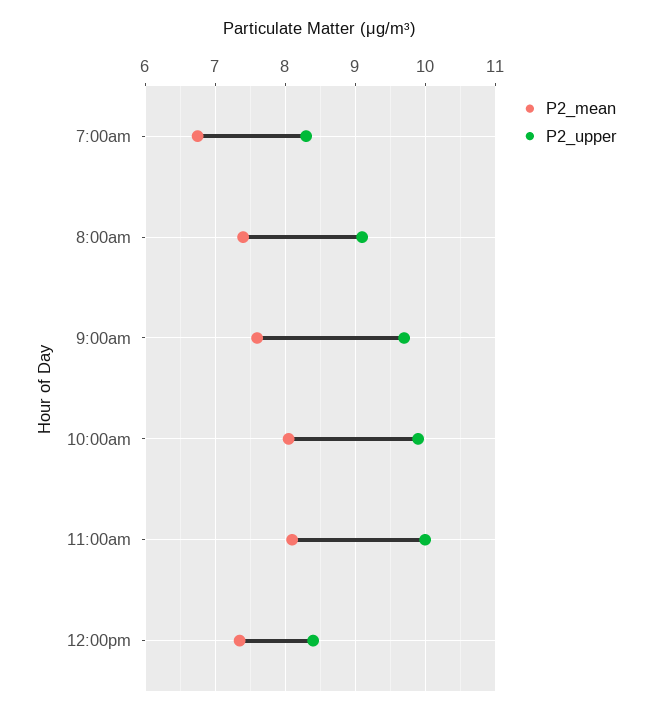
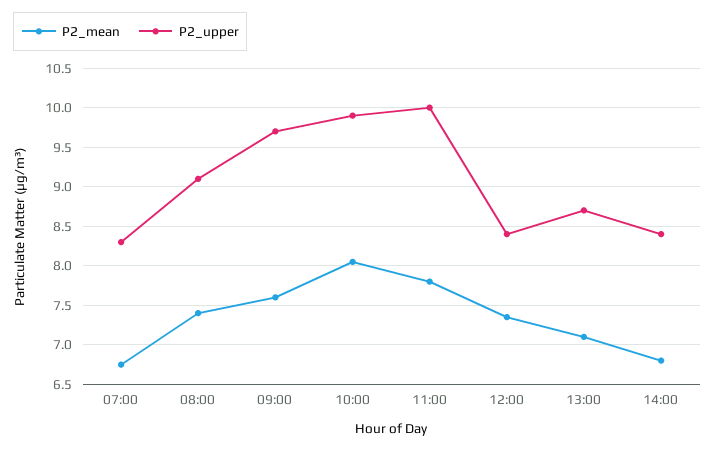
P2_mean, 11:00am: 8.1 -> 7.8
P2_mean, 13:00: none -> 7.1
P2_upper, 13:00: none -> 8.7
P2_mean, 14:00: none -> 6.8
P2_upper, 14:00: none -> 8.4

